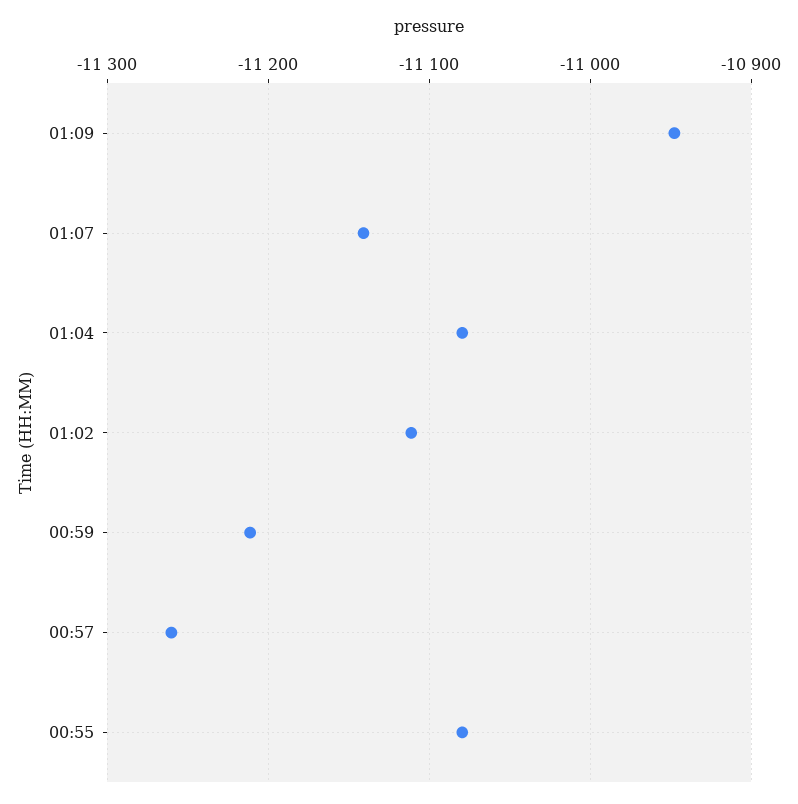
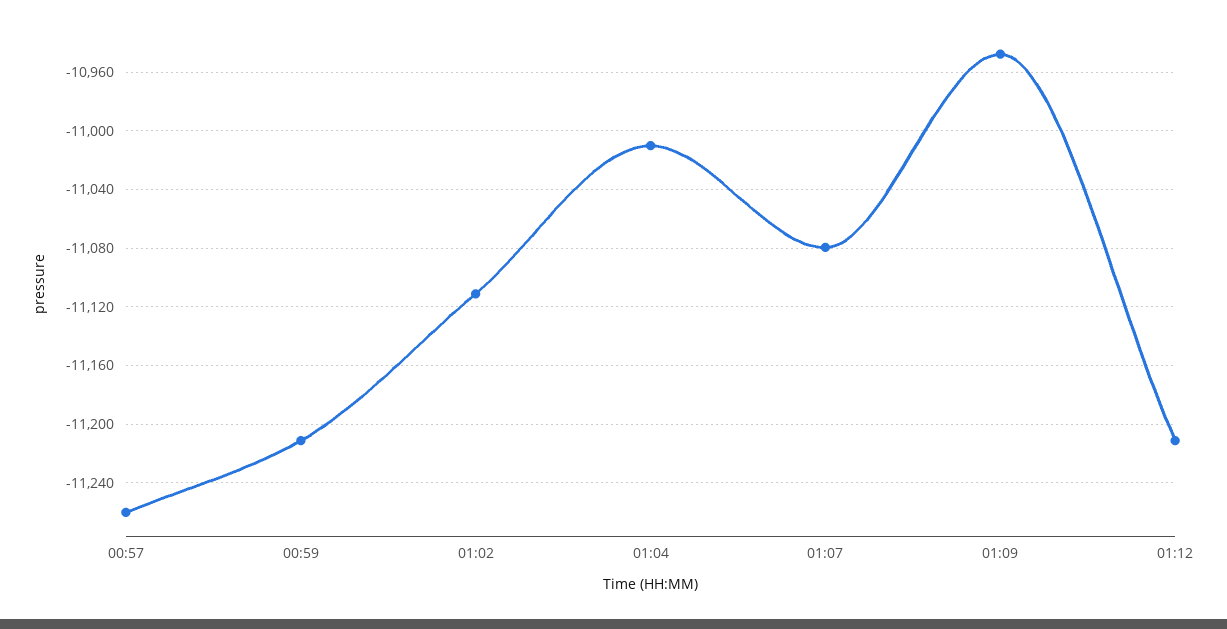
01:07: -11140 -> -11080
01:04: -11080 -> -11010
00:55: -11080 -> none
01:12: none -> -11210

